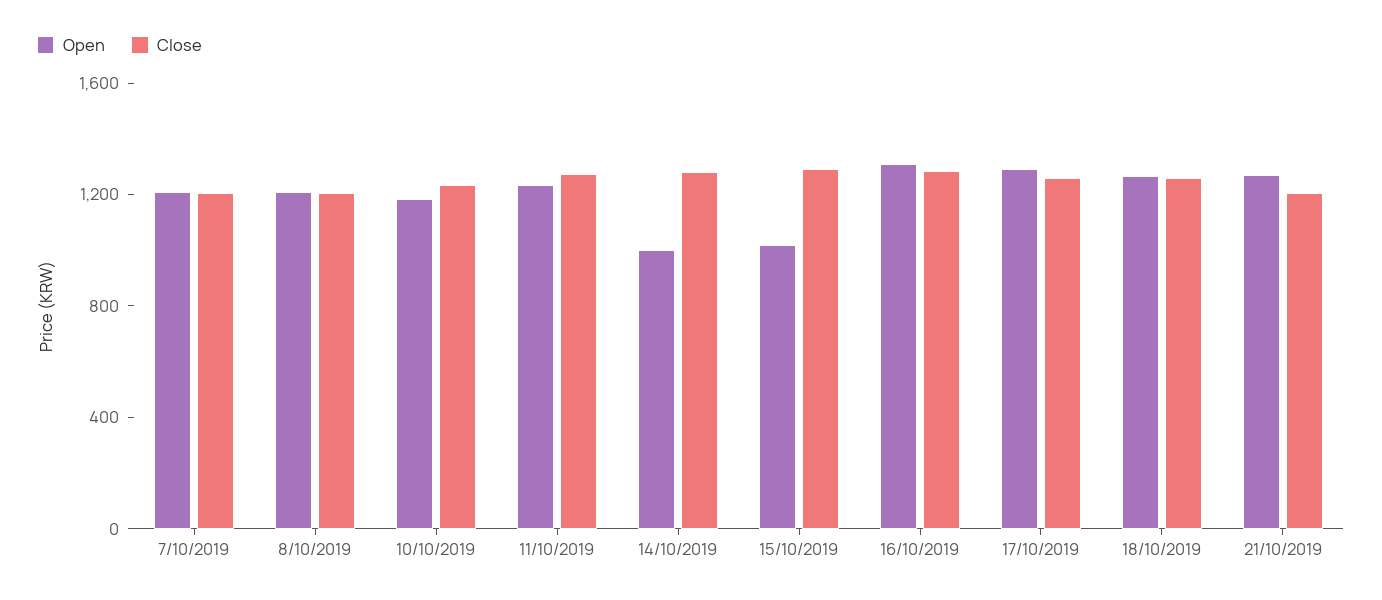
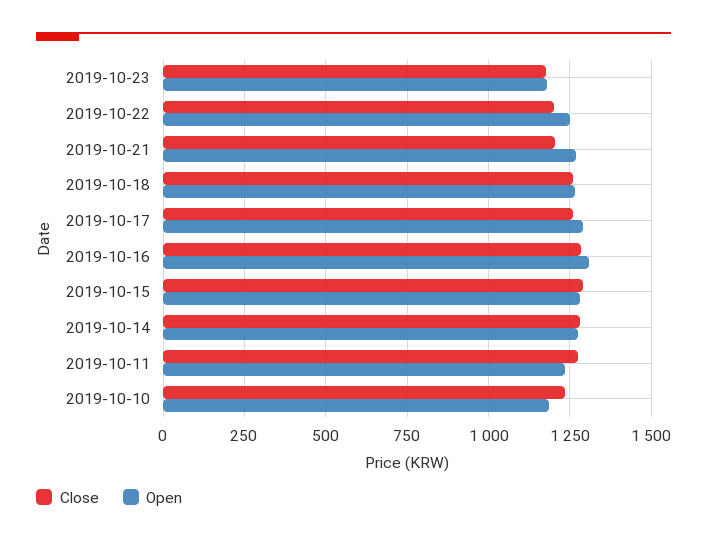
Open, 7/10/2019: 1200 -> none
Close, 7/10/2019: 1200 -> none
Open, 8/10/2019: 1200 -> none
Close, 8/10/2019: 1200 -> none
Open, 14/10/2019: 1000 -> 1275
Open, 15/10/2019: 1000 -> 1275
Close, 2019-10-23: none -> 1175
Open, 2019-10-23: none -> 1175
Close, 2019-10-22: none -> 1200
Open, 2019-10-22: none -> 1250

